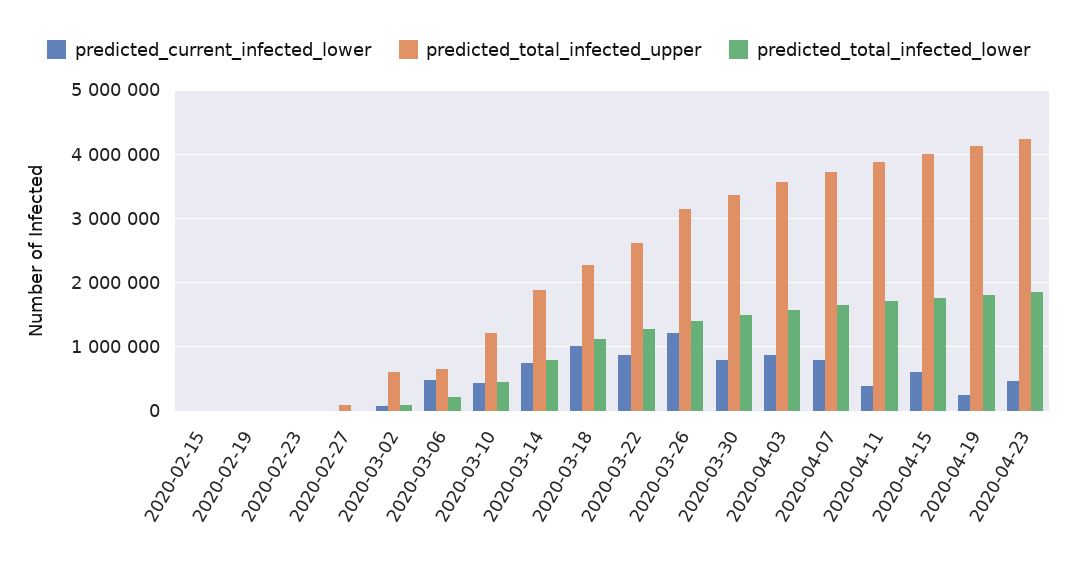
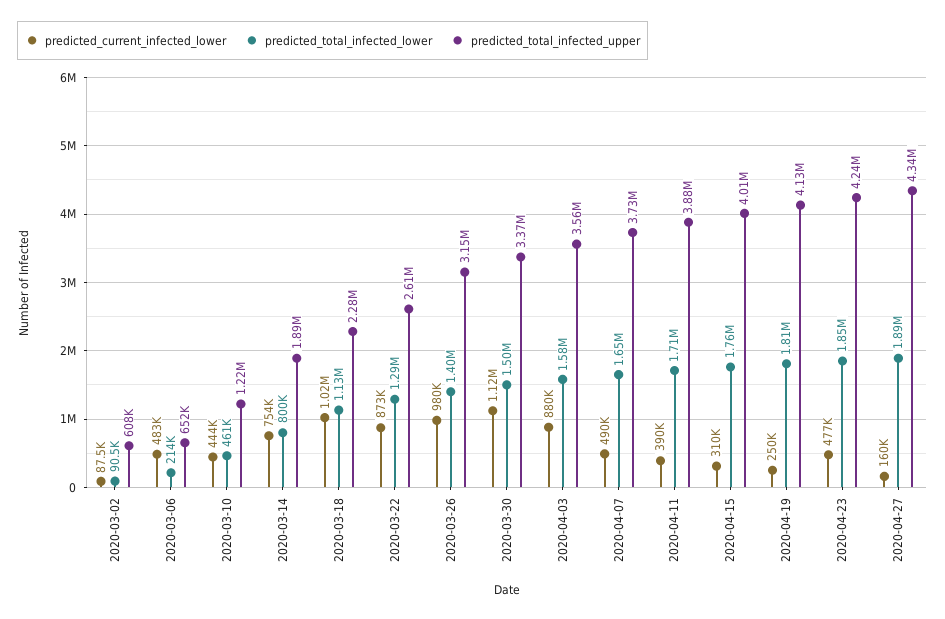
predicted_current_infected_lower, 2020-02-15: 0 -> none
predicted_total_infected_upper, 2020-02-15: 0 -> none
predicted_total_infected_lower, 2020-02-15: 0 -> none
predicted_current_infected_lower, 2020-02-19: 0 -> none
predicted_total_infected_upper, 2020-02-19: 0 -> none
predicted_total_infected_lower, 2020-02-19: 0 -> none
predicted_current_infected_lower, 2020-02-23: 0 -> none
predicted_total_infected_upper, 2020-02-23: 0 -> none
predicted_total_infected_lower, 2020-02-23: 0 -> none
predicted_current_infected_lower, 2020-02-27: 0 -> none
predicted_total_infected_upper, 2020-02-27: 100000 -> none
predicted_total_infected_lower, 2020-02-27: 0 -> none
predicted_current_infected_lower, 2020-03-26: 1200000 -> 980000
predicted_current_infected_lower, 2020-03-30: 800000 -> 1120000
predicted_current_infected_lower, 2020-04-07: 800000 -> 490000
predicted_current_infected_lower, 2020-04-15: 600000 -> 310000
predicted_current_infected_lower, 2020-04-27: none -> 160000
predicted_total_infected_lower, 2020-04-27: none -> 1890000
predicted_total_infected_upper, 2020-04-27: none -> 4340000

